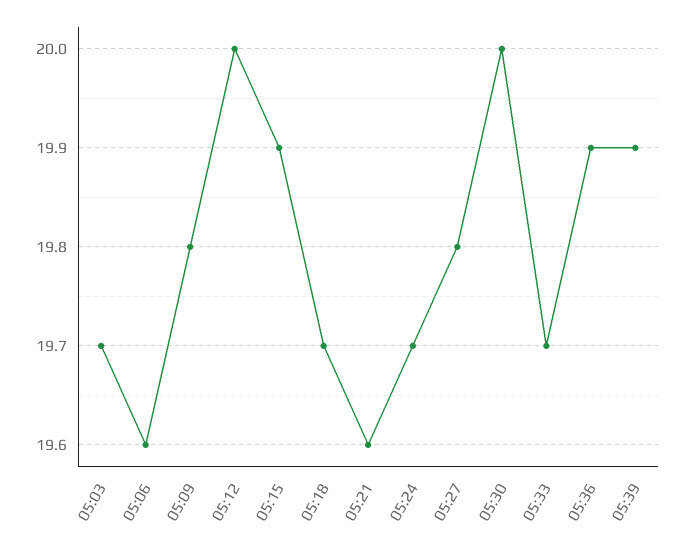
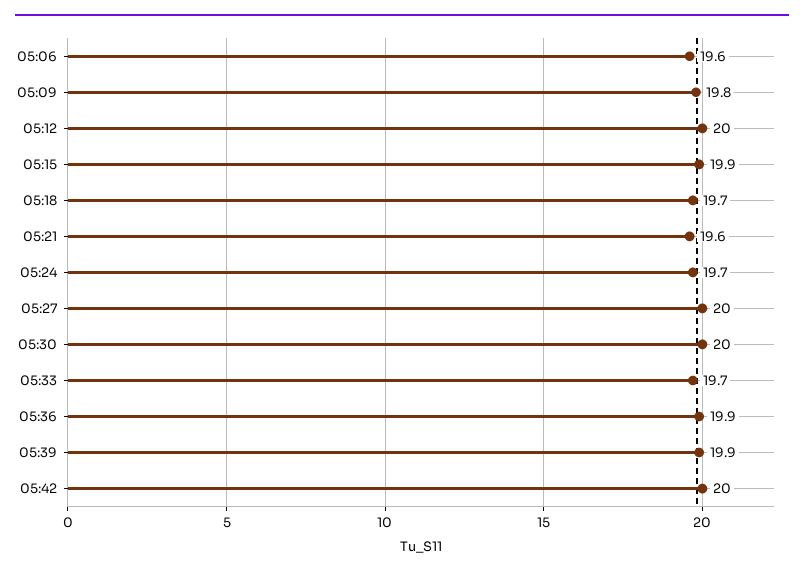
05:03: 19.7 -> none
05:27: 19.8 -> 20
05:42: none -> 20

